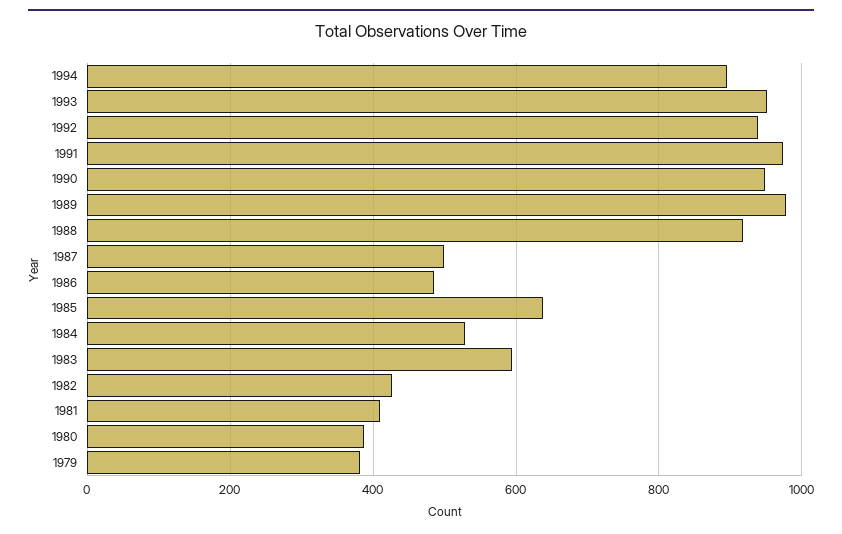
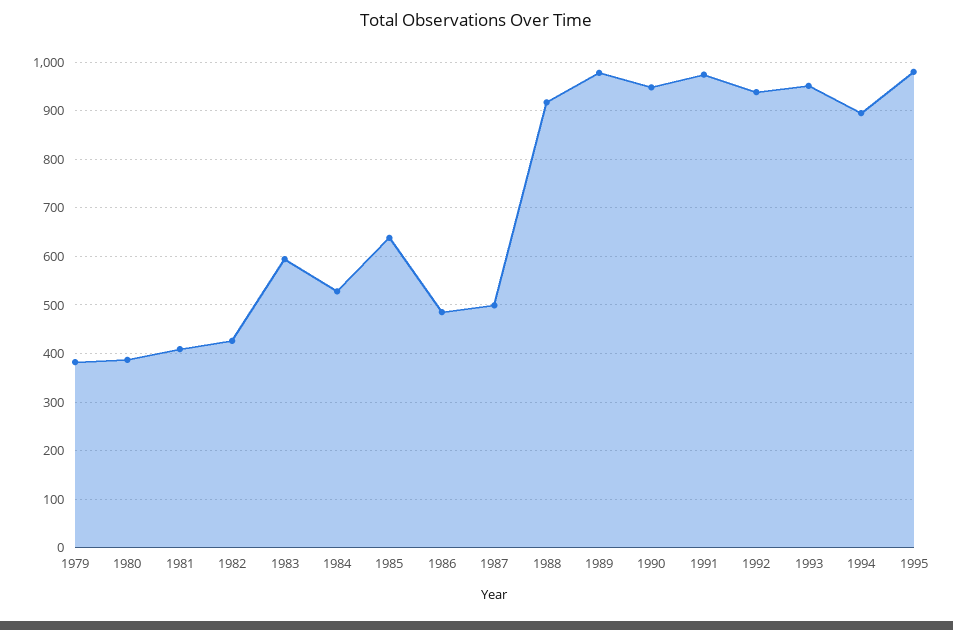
1995: none -> 980

